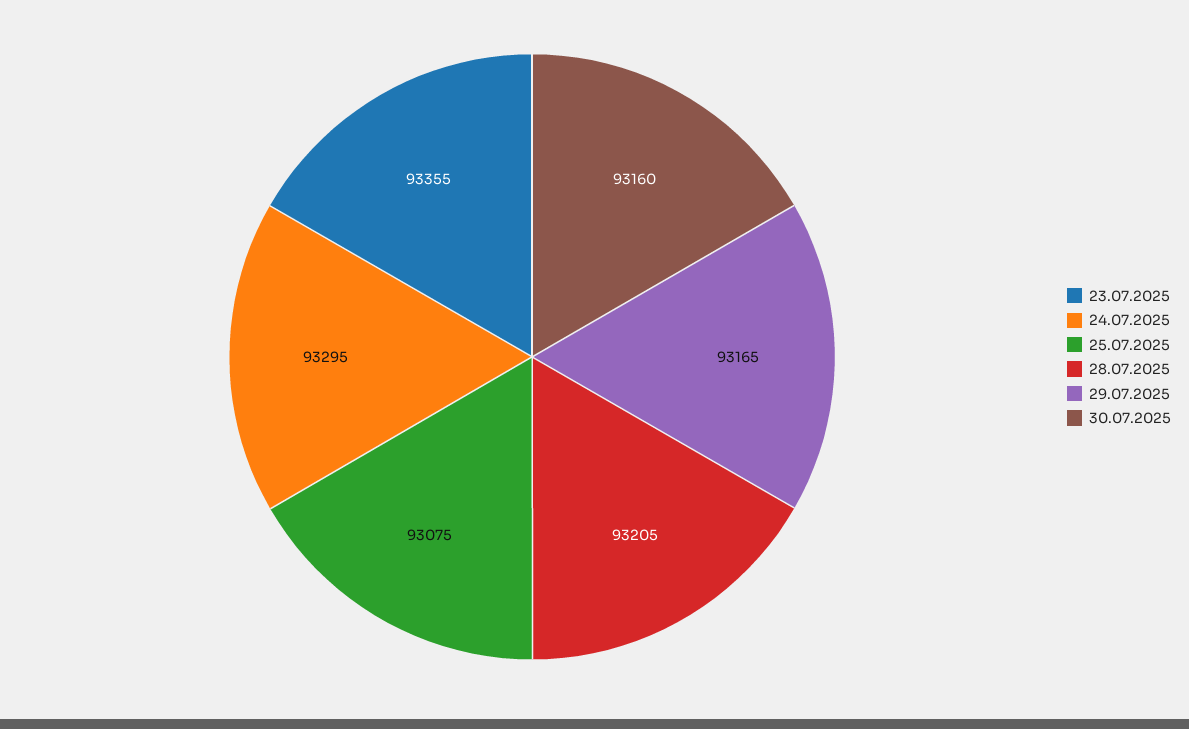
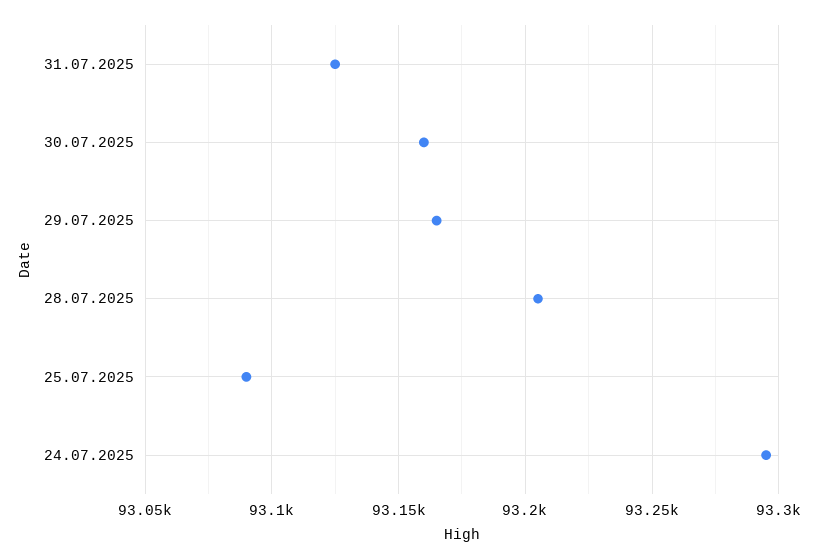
23.07.2025: 93355 -> none
25.07.2025: 93075 -> 93090
31.07.2025: none -> 93125

